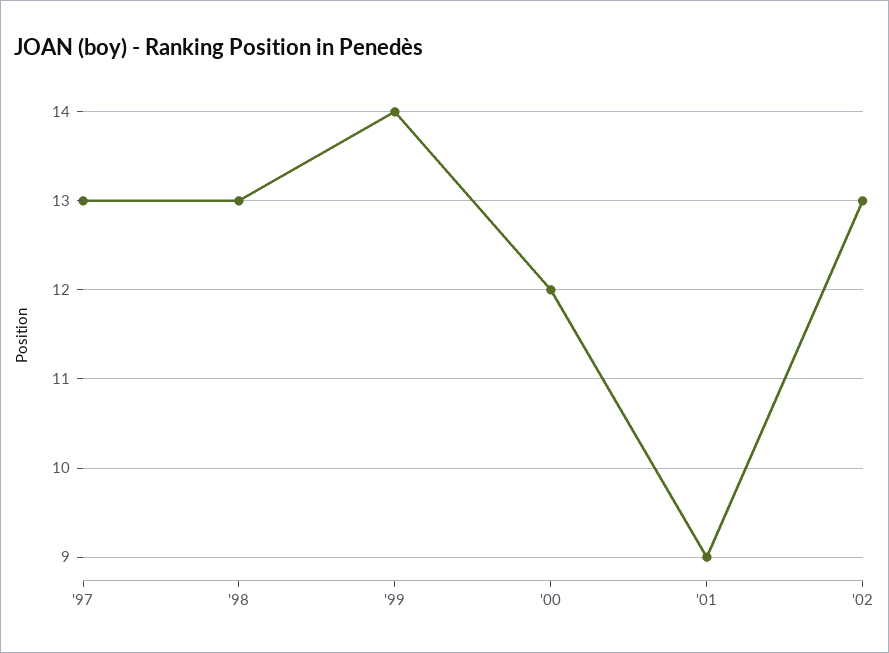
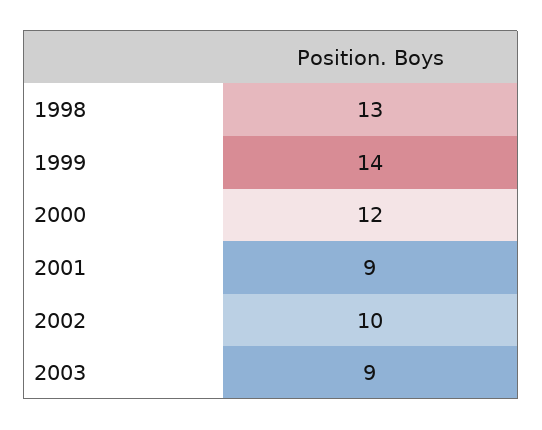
'97: 13 -> none
'02: 13 -> 10
2003: none -> 9

